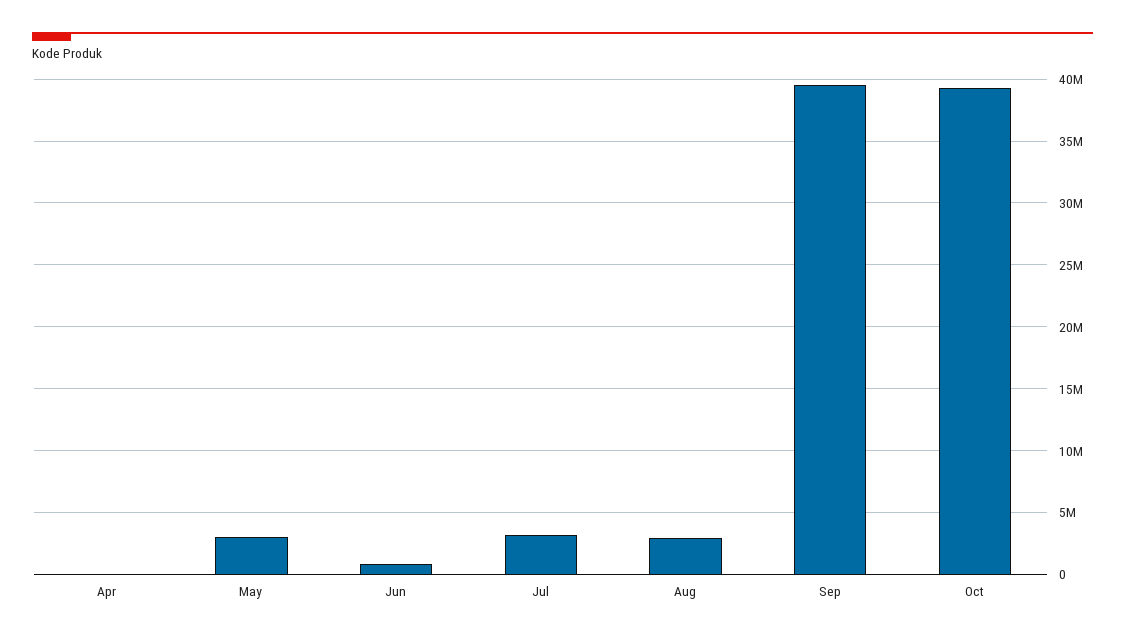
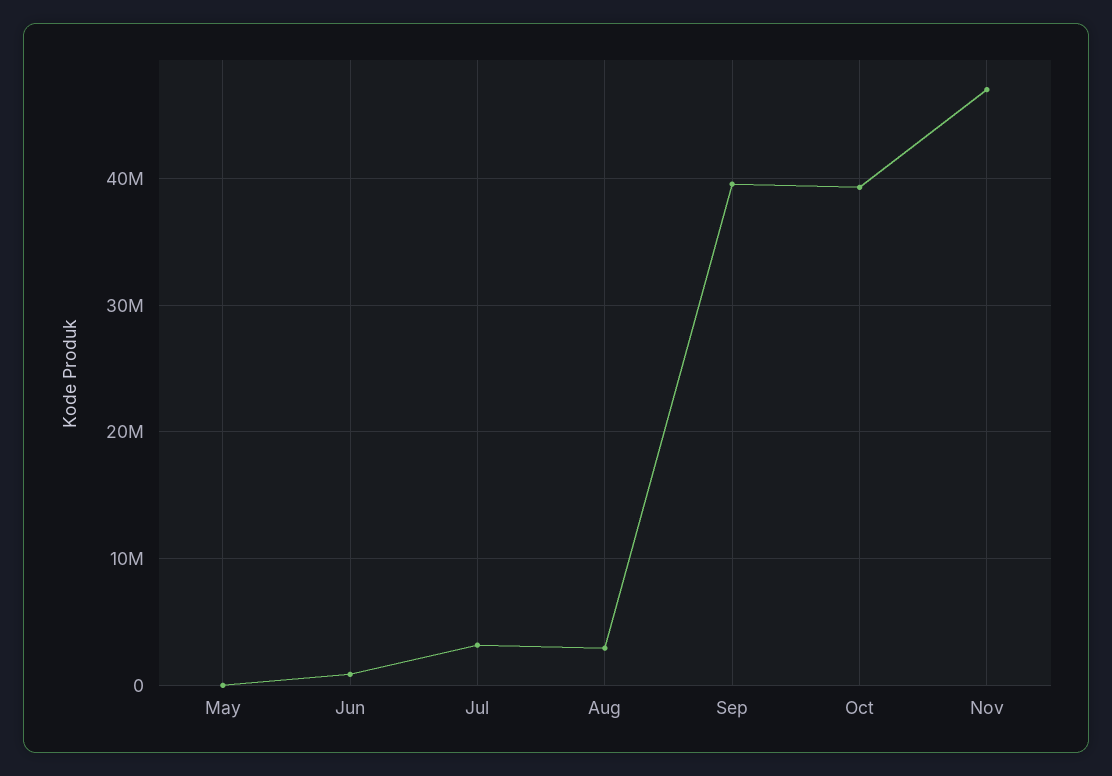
Apr: 0 -> none
May: 3000000 -> 0
Nov: none -> 47000000

